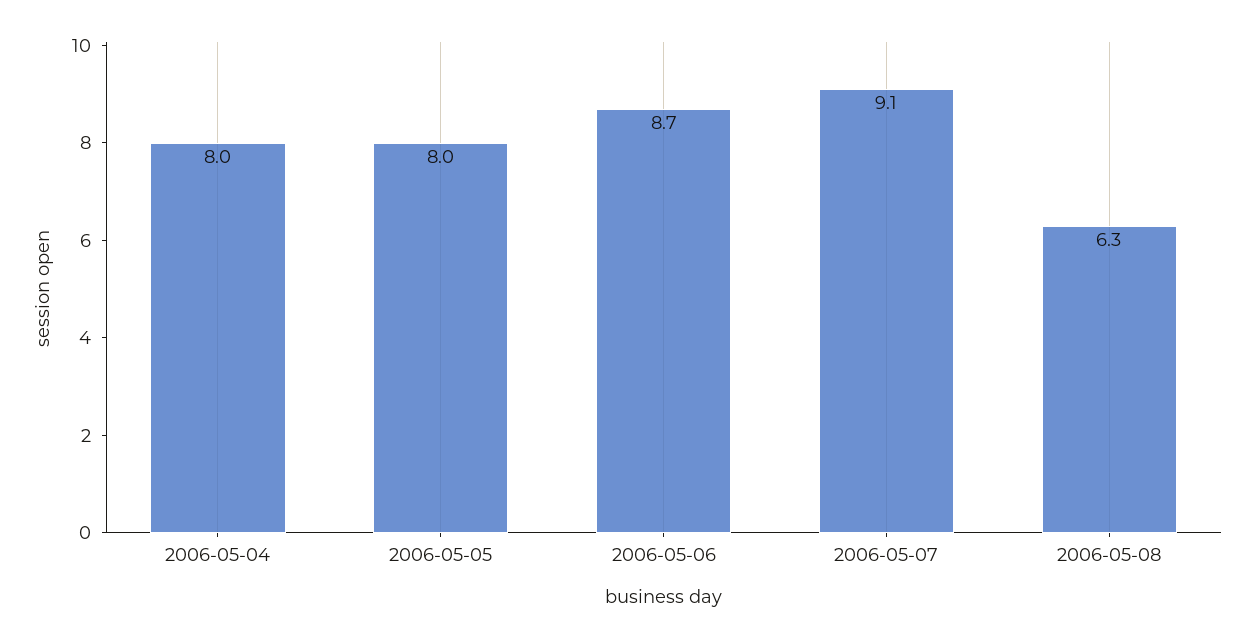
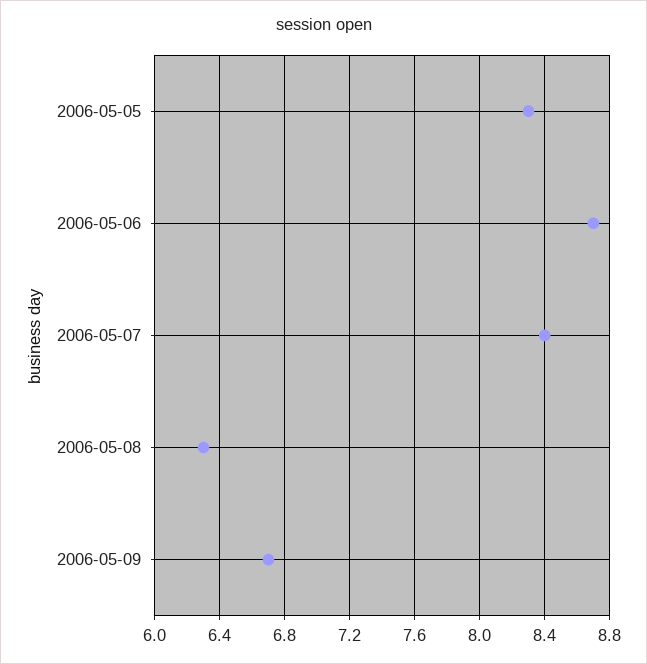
2006-05-04: 8 -> none
2006-05-05: 8 -> 8.3
2006-05-07: 9.1 -> 8.4
2006-05-09: none -> 6.7

